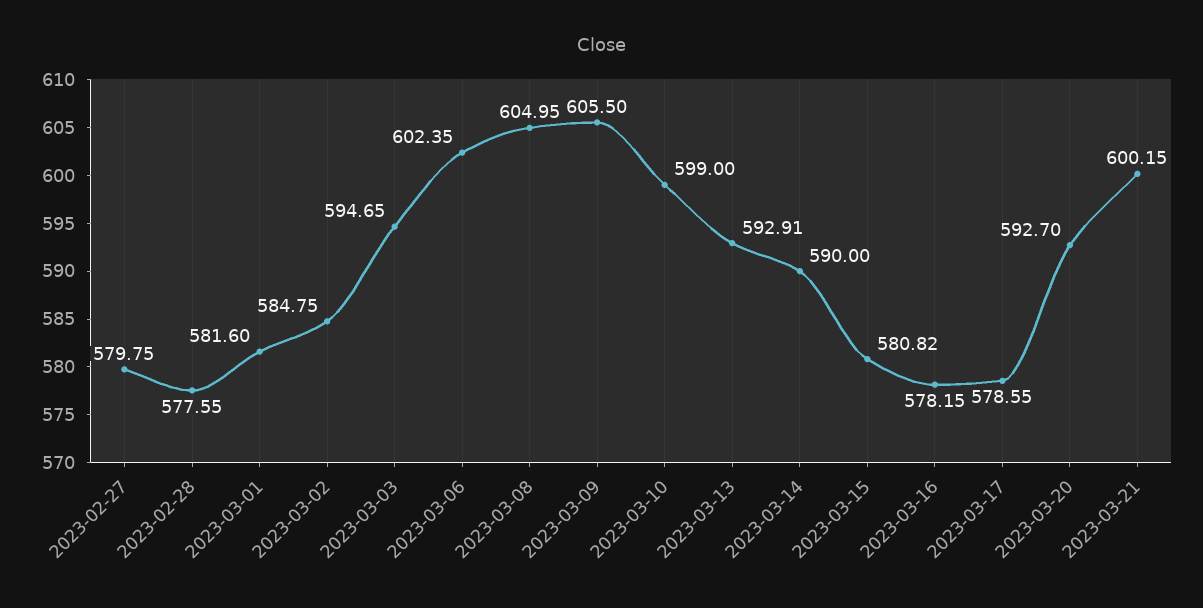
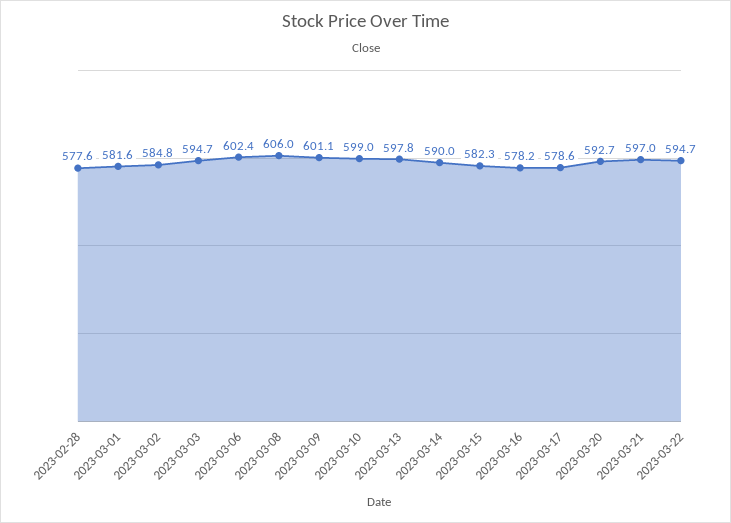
2023-02-27: 579.75 -> none
2023-03-08: 604.95 -> 606
2023-03-09: 605.5 -> 601.1
2023-03-13: 592.91 -> 597.8
2023-03-15: 580.82 -> 582.3
2023-03-21: 600.15 -> 597
2023-03-22: none -> 594.7

